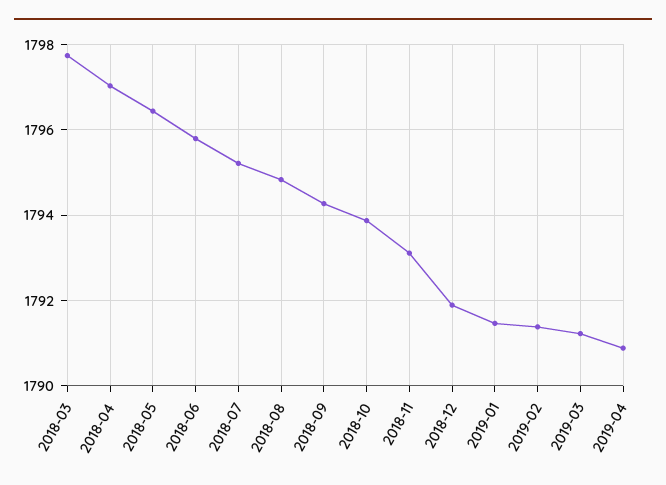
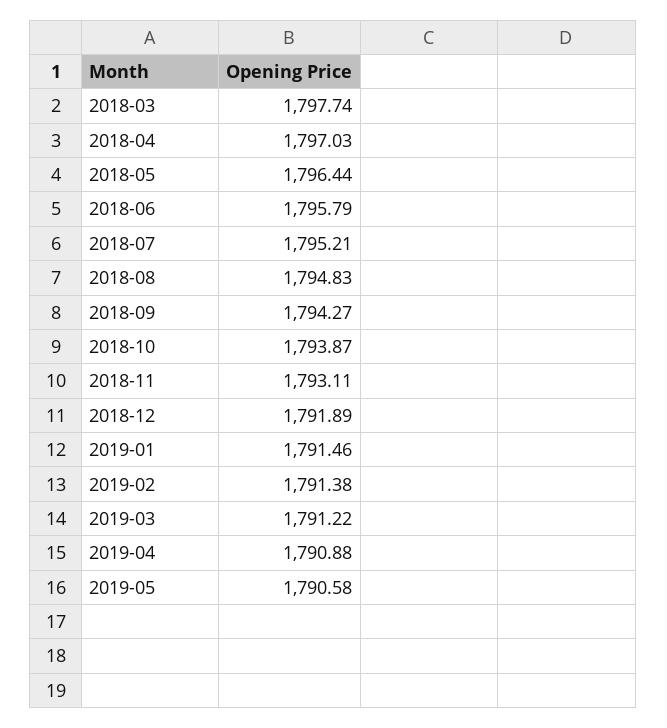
2019-05: none -> 1790.58

